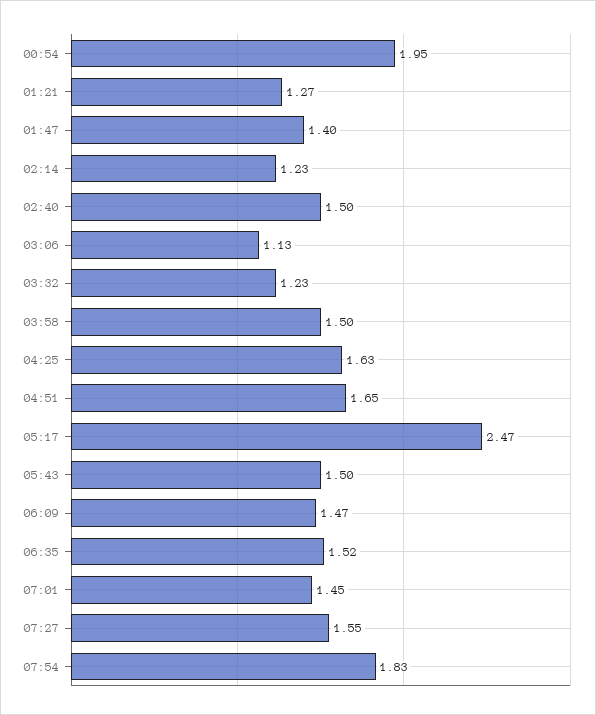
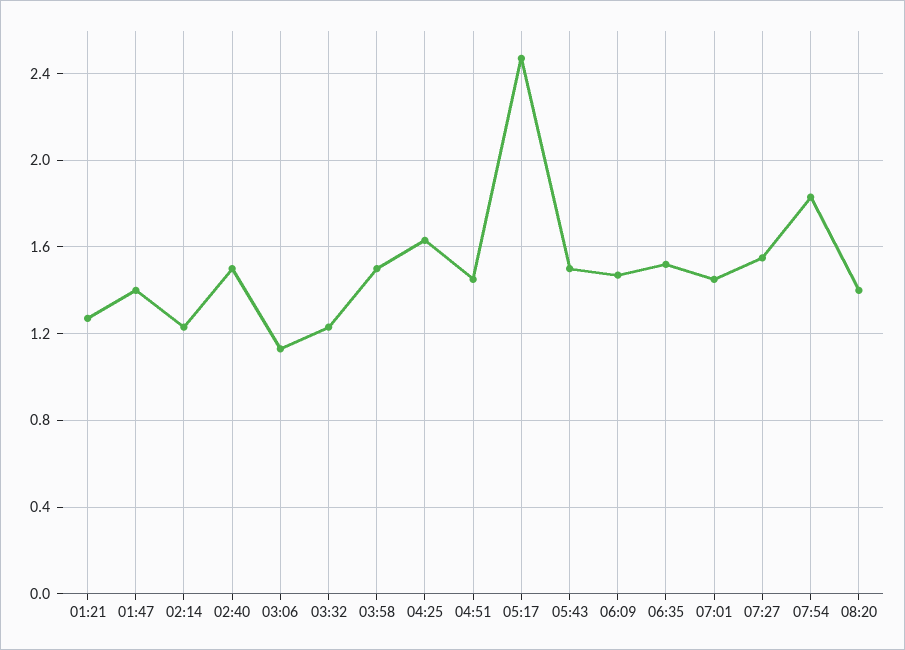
00:54: 1.95 -> none
04:51: 1.65 -> 1.45
08:20: none -> 1.4

